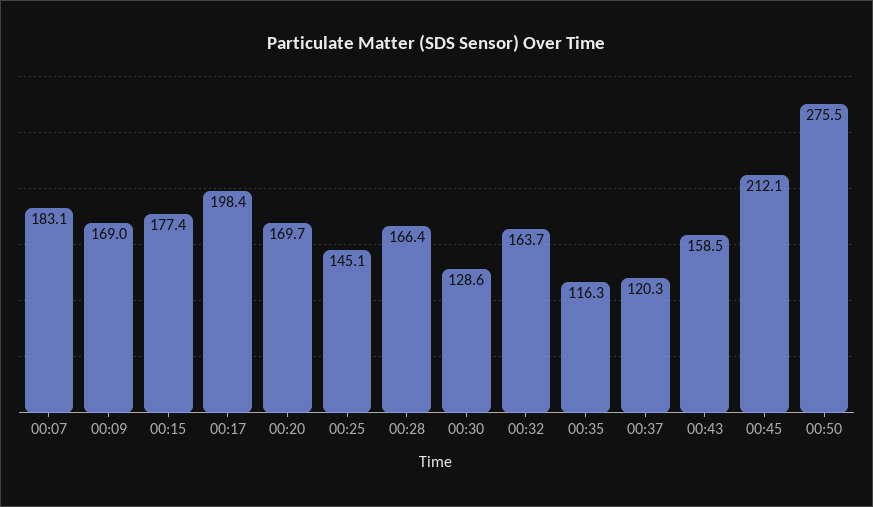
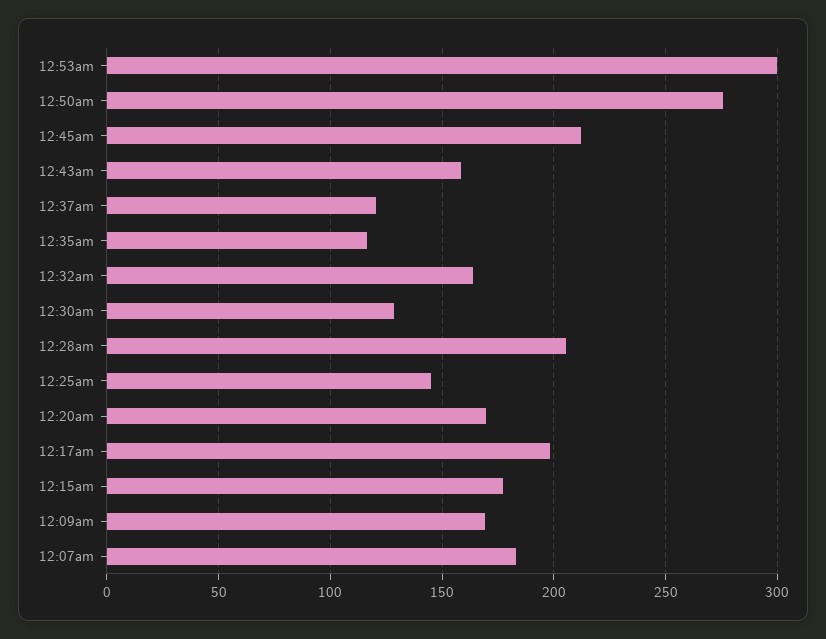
00:28: 166.4 -> 205
12:53am: none -> 300

